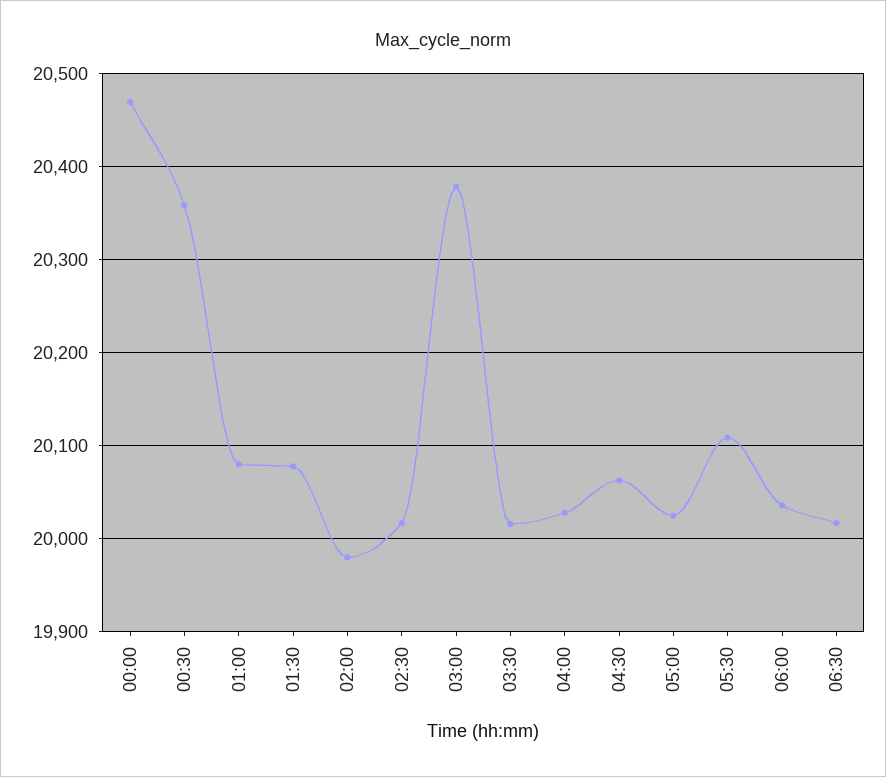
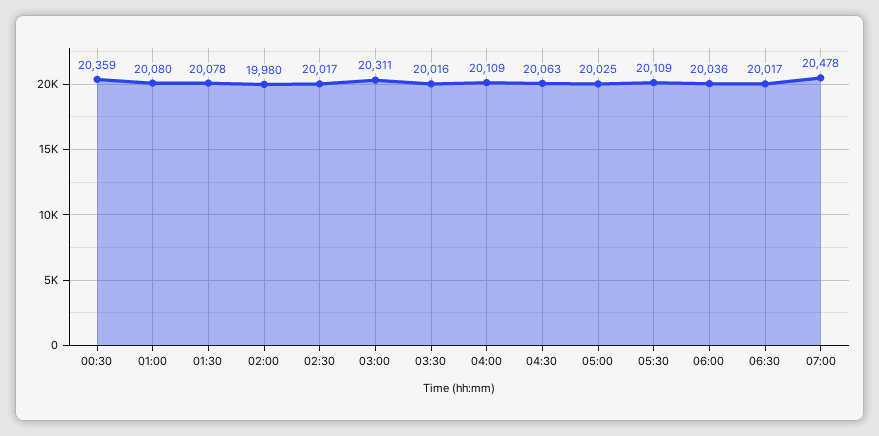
00:00: 20470 -> none
03:00: 20380 -> 20311
04:00: 20030 -> 20109
07:00: none -> 20478

